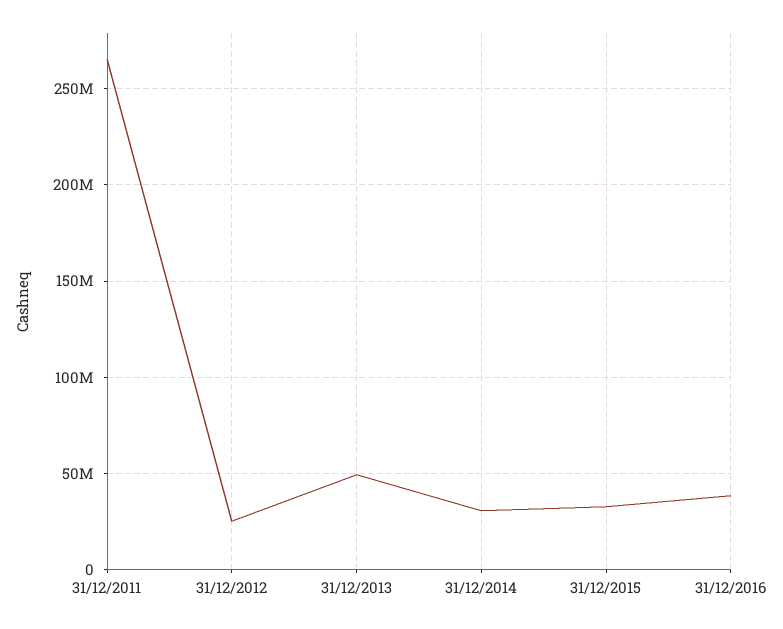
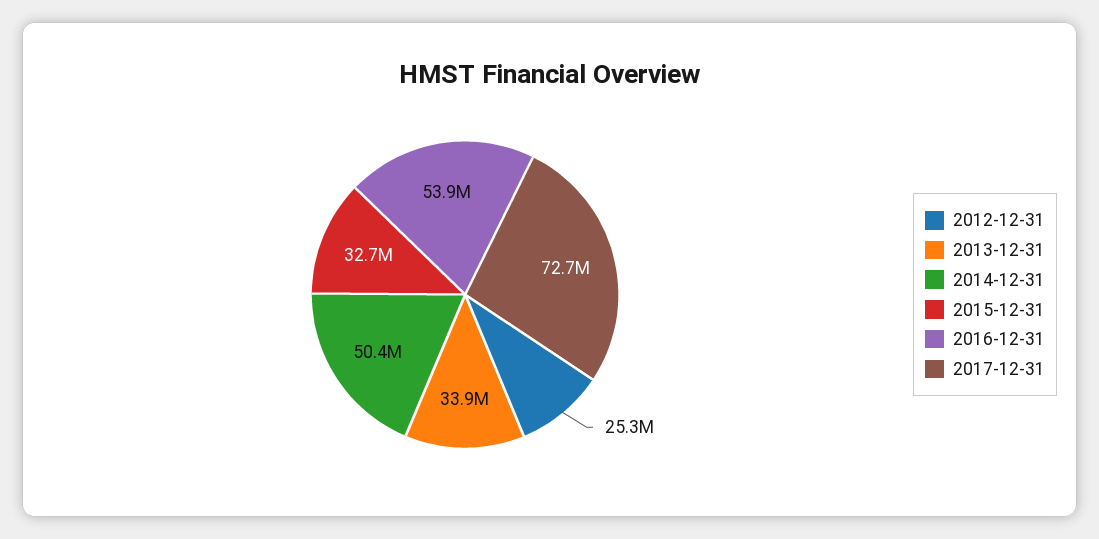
31/12/2011: 265000000 -> none
31/12/2013: 50000000 -> 33900000
31/12/2014: 30000000 -> 50400000
31/12/2016: 40000000 -> 53900000
2017-12-31: none -> 72700000

